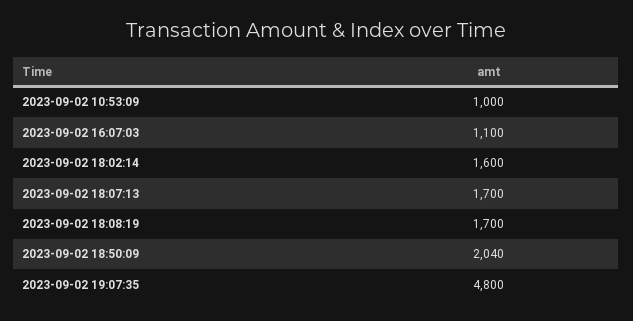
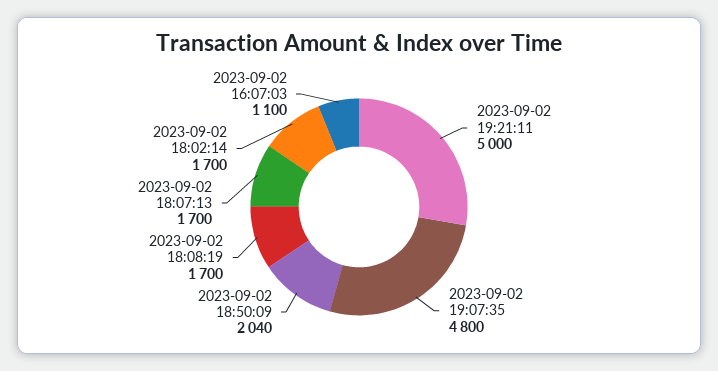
2023-09-02 10:53:09: 1000 -> none
2023-09-02 18:02:14: 1600 -> 1700
2023-09-02 19:21:11: none -> 5000

